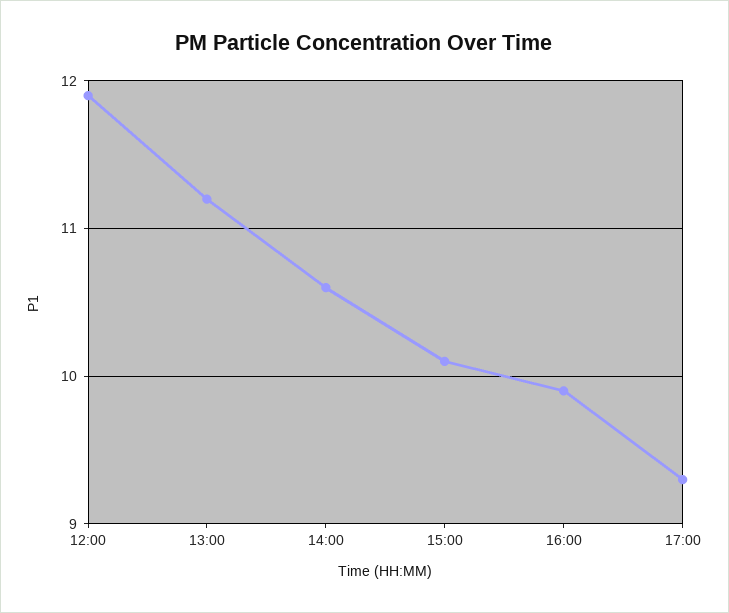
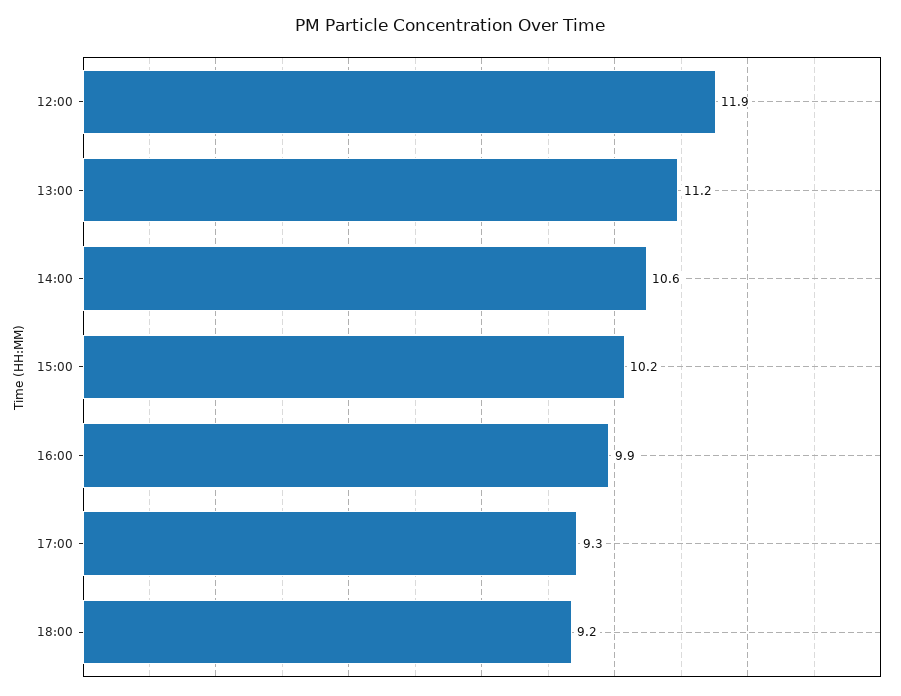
15:00: 10.1 -> 10.2
18:00: none -> 9.2

